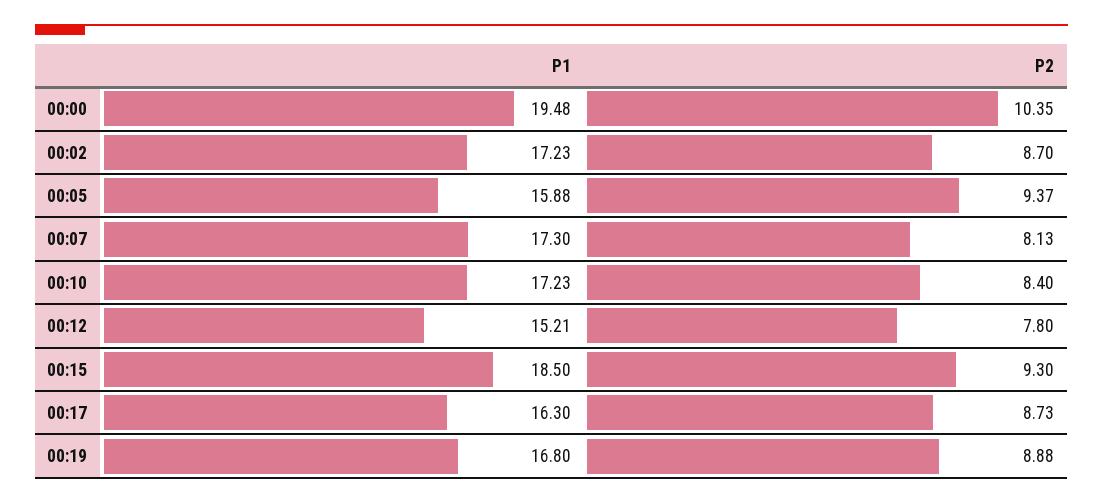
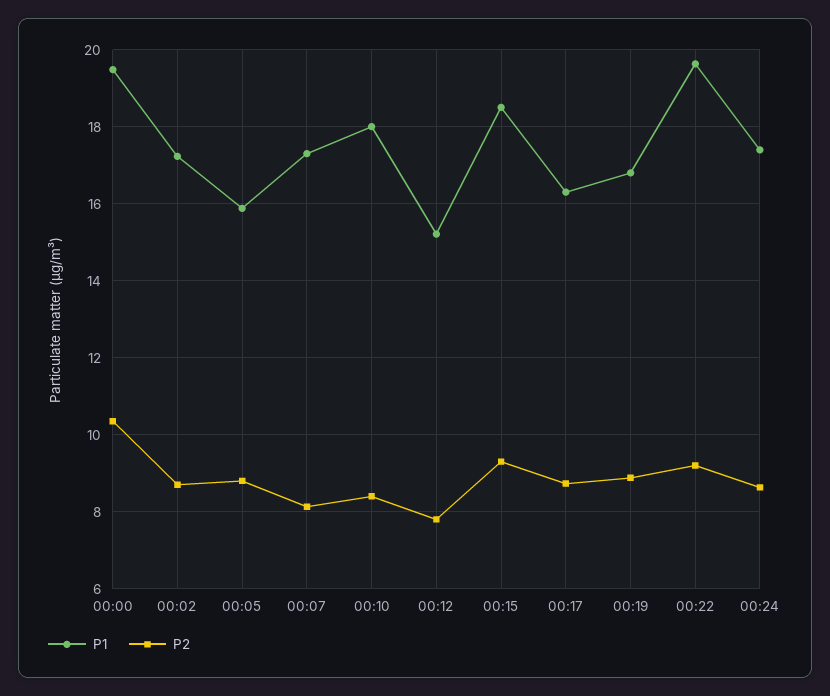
P2, 00:05: 9.37 -> 8.8
P1, 00:10: 17.23 -> 18
P1, 00:22: none -> 19.6
P2, 00:22: none -> 9.2
P1, 00:24: none -> 17.4
P2, 00:24: none -> 8.6

